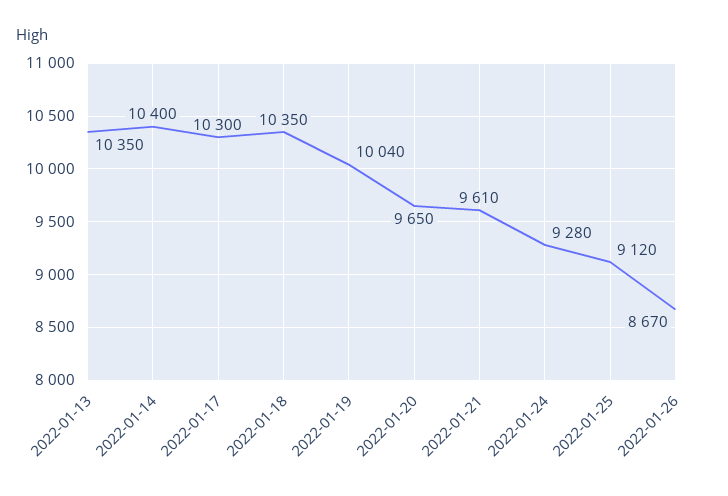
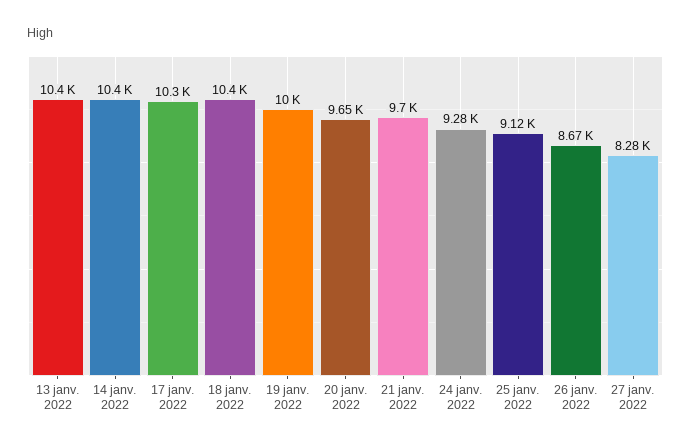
2022-01-21: 9610 -> 9700
27 janv. 2022: none -> 8280

